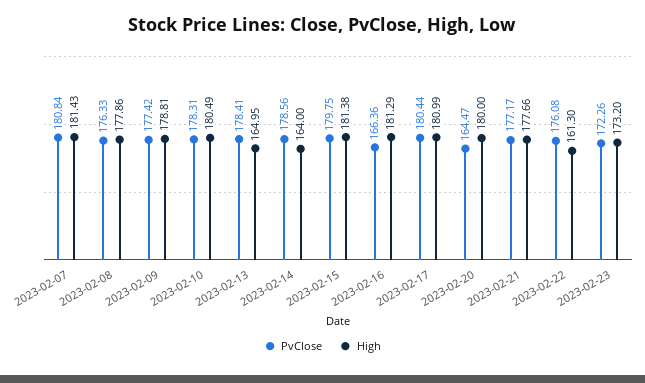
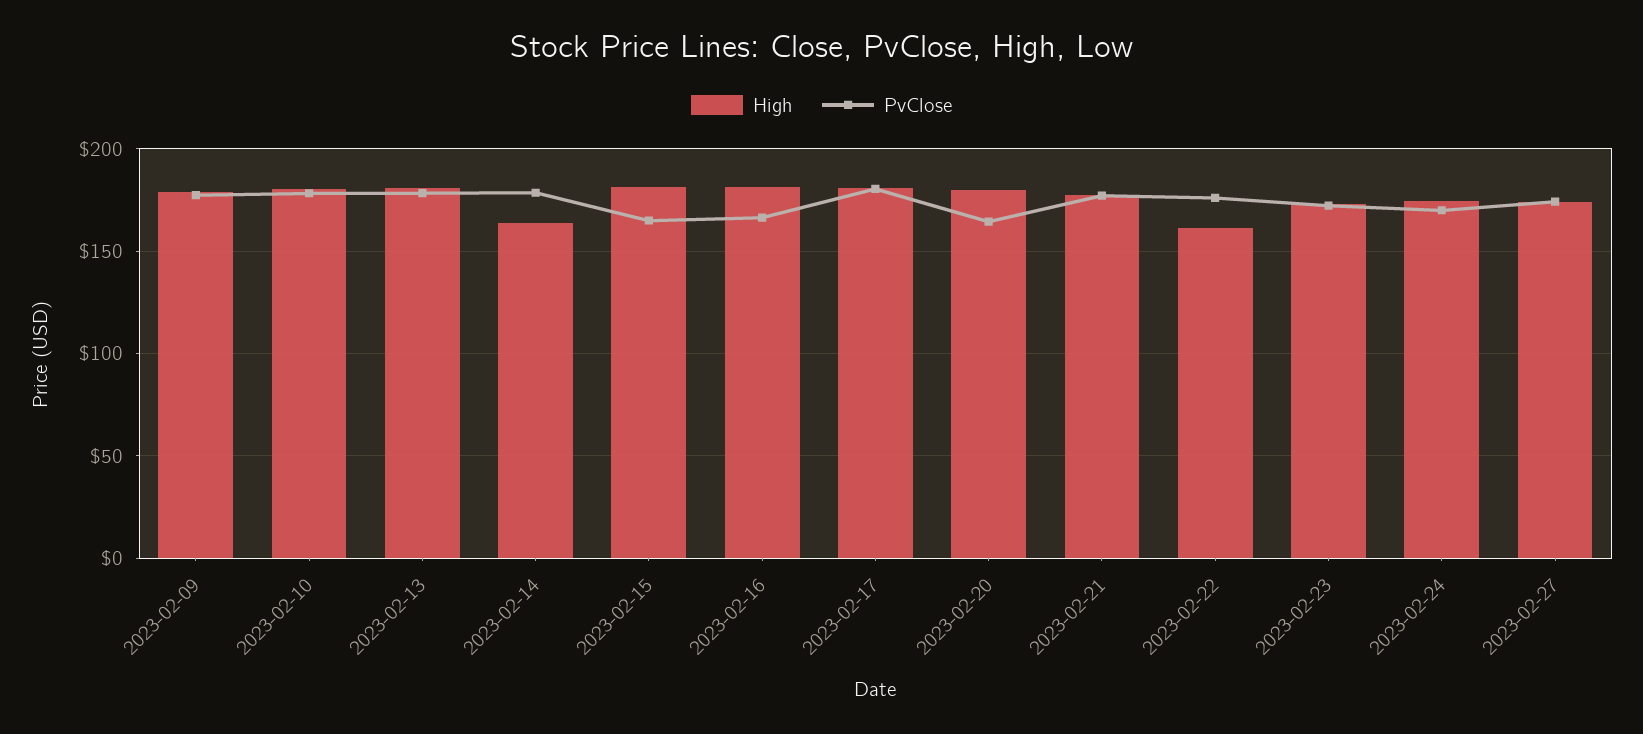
PvClose, 2023-02-07: 180.84 -> none
High, 2023-02-07: 181.43 -> none
PvClose, 2023-02-08: 176.33 -> none
High, 2023-02-08: 177.86 -> none
High, 2023-02-13: 164.95 -> 180
PvClose, 2023-02-15: 179.75 -> 165
High, 2023-02-24: none -> 175
PvClose, 2023-02-24: none -> 170
High, 2023-02-27: none -> 175
PvClose, 2023-02-27: none -> 175

